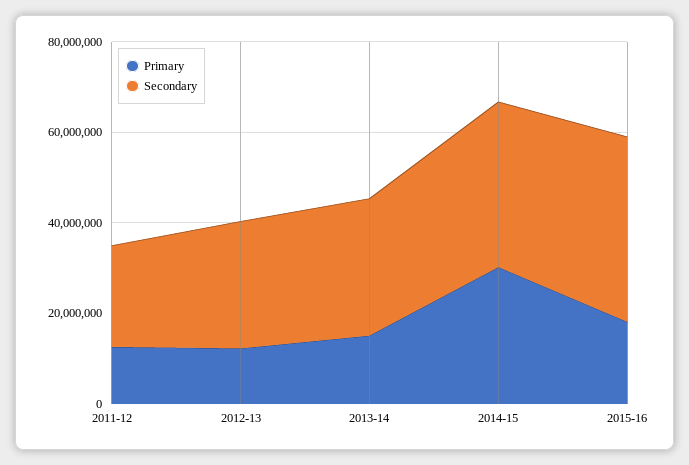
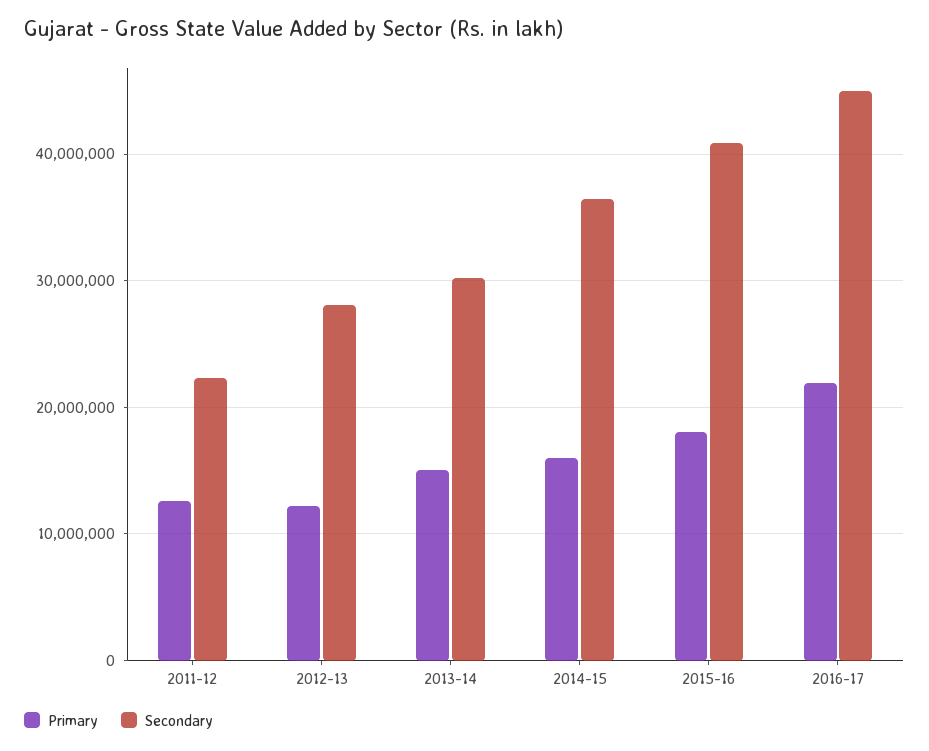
Primary, 2014-15: 30000000 -> 16000000
Primary, 2016-17: none -> 22000000
Secondary, 2016-17: none -> 45000000

